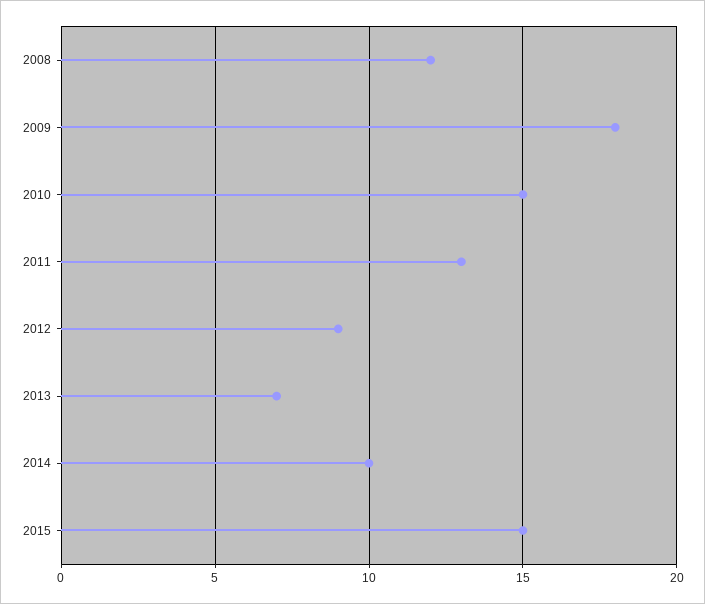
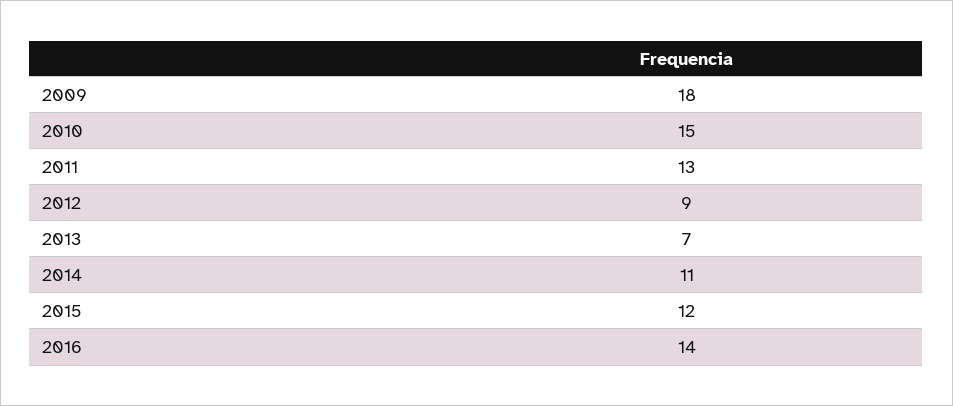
2008: 12 -> none
2014: 10 -> 11
2015: 15 -> 12
2016: none -> 14

